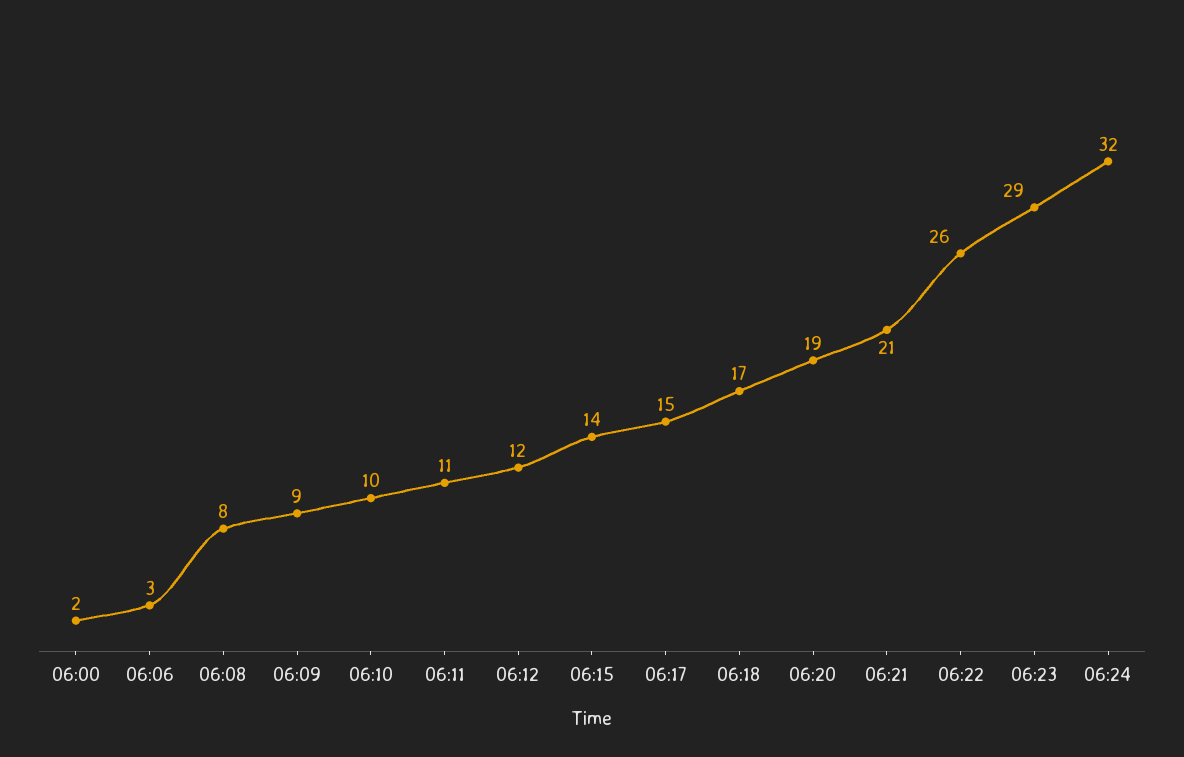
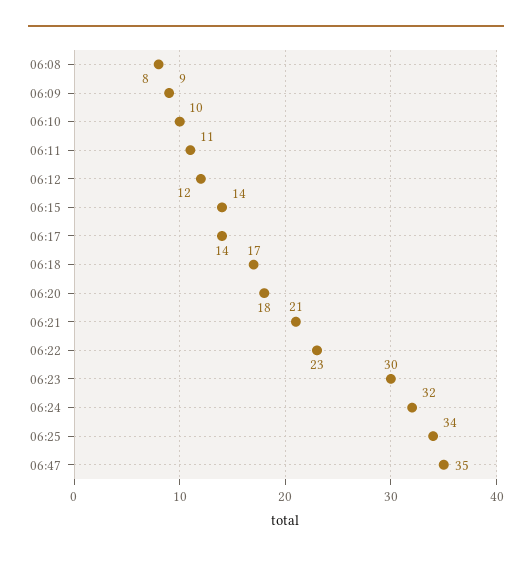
06:00: 2 -> none
06:06: 3 -> none
06:17: 15 -> 14
06:20: 19 -> 18
06:22: 26 -> 23
06:23: 29 -> 30
06:25: none -> 34
06:47: none -> 35

